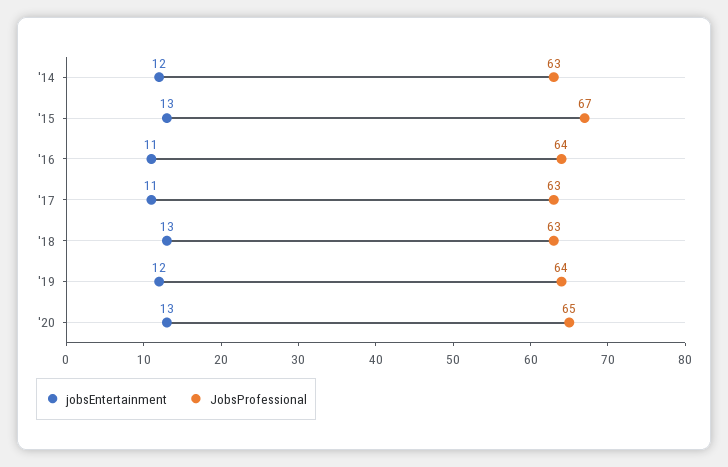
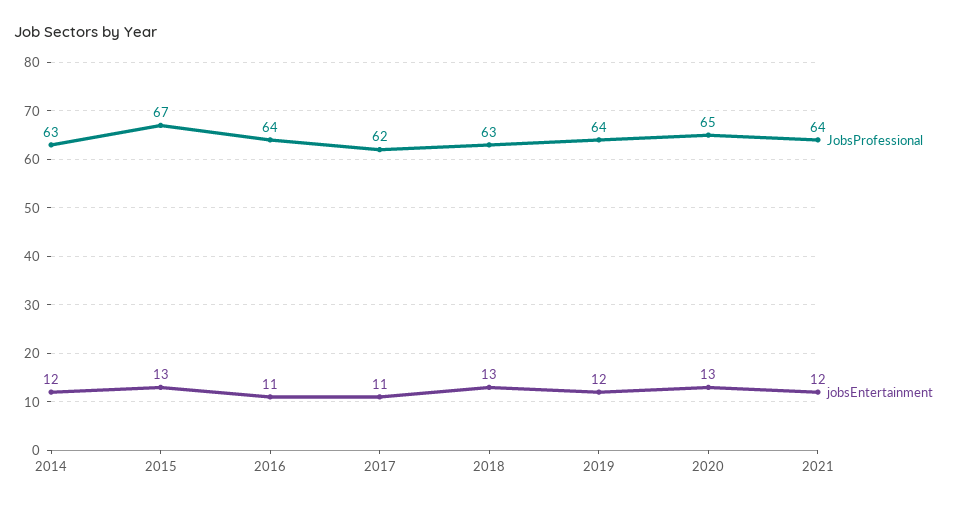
JobsProfessional, '17: 63 -> 62
JobsProfessional, 2021: none -> 64
jobsEntertainment, 2021: none -> 12

